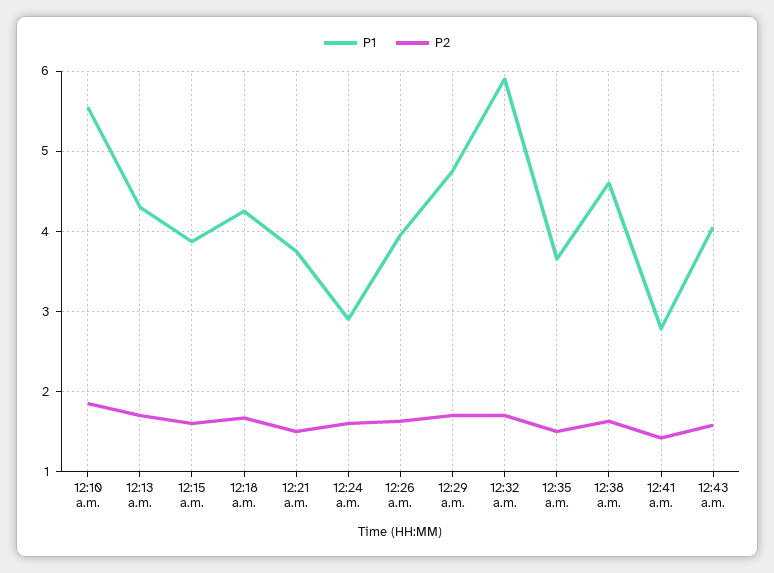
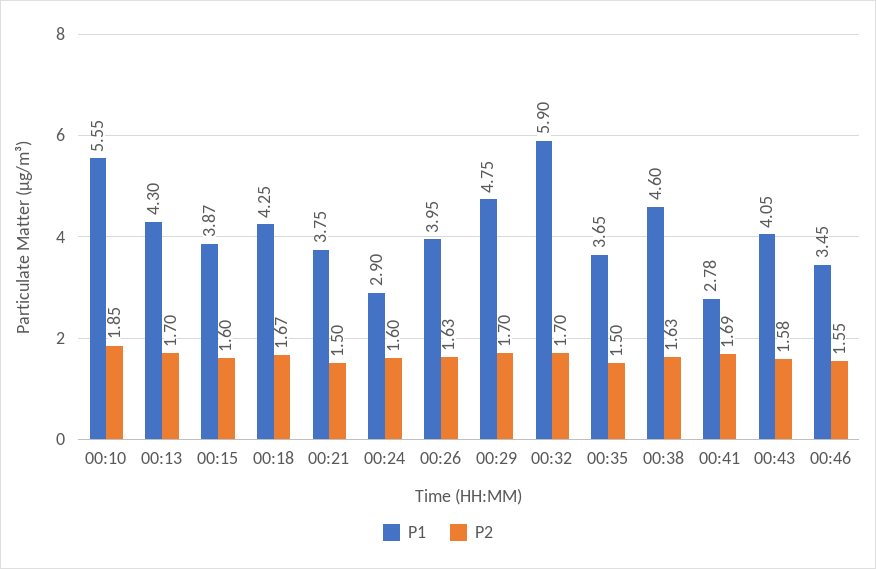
P2, 12:41 a.m.: 1.4 -> 1.69
P1, 00:46: none -> 3.45
P2, 00:46: none -> 1.55

